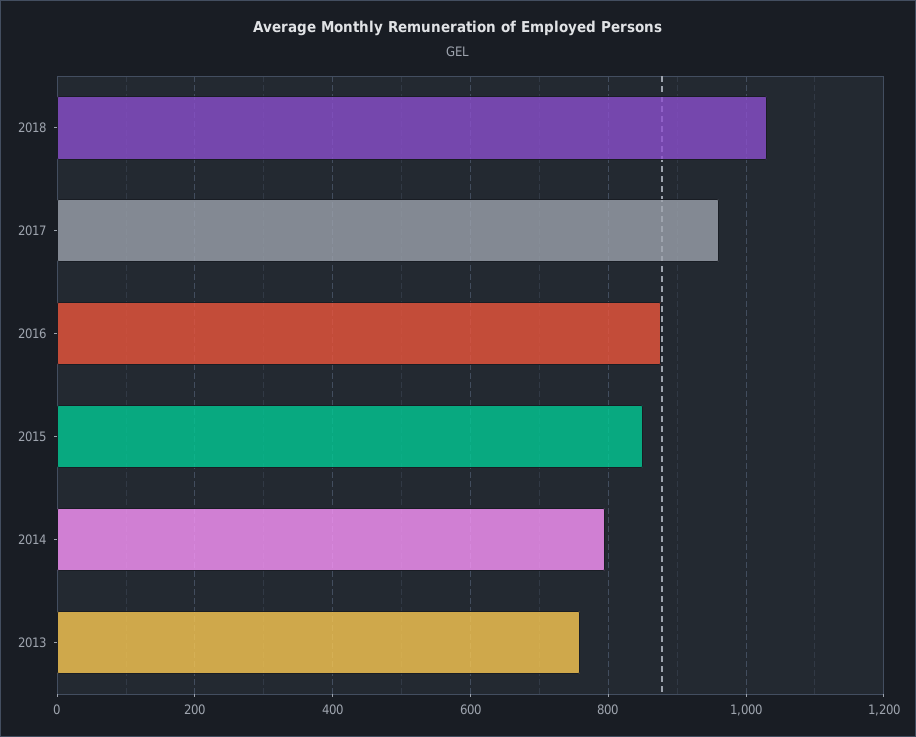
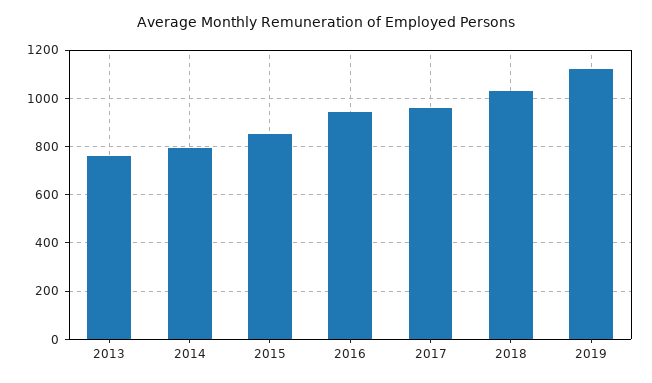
2016: 880 -> 950
2019: none -> 1125

